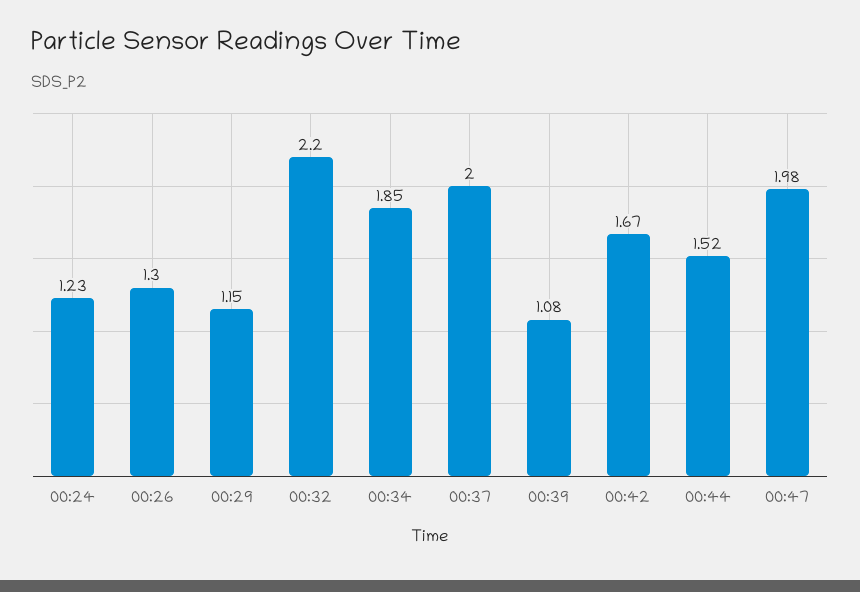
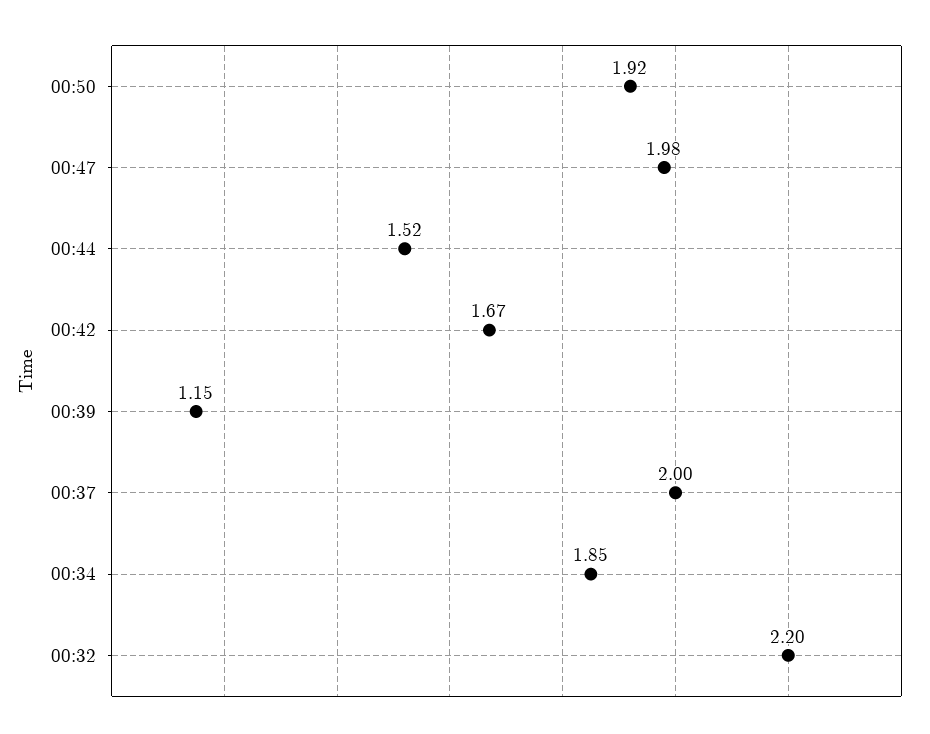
00:24: 1.23 -> none
00:26: 1.3 -> none
00:29: 1.15 -> none
00:39: 1.08 -> 1.15
00:50: none -> 1.92

